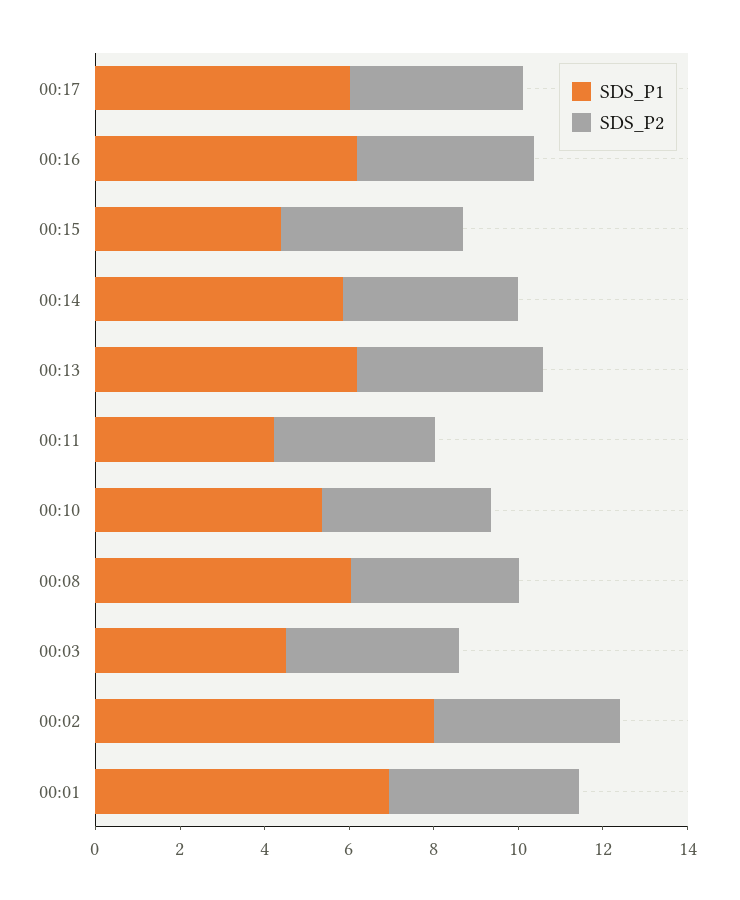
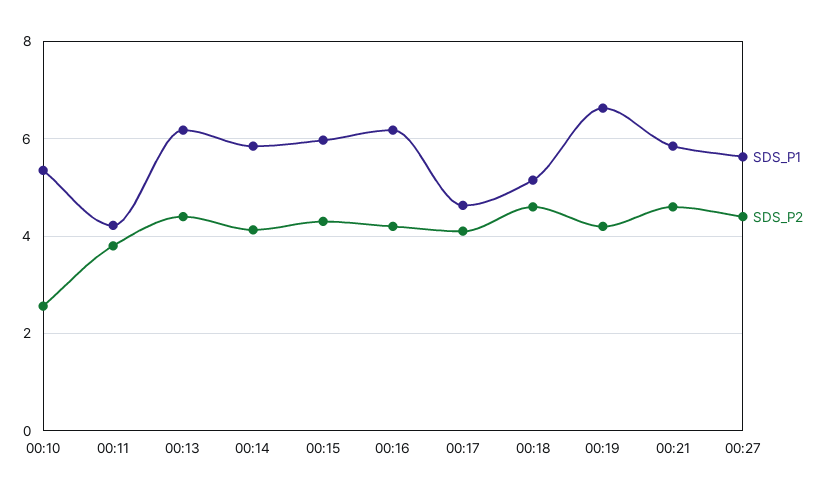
SDS_P1, 00:17: 6 -> 4.6
SDS_P1, 00:15: 4.5 -> 6
SDS_P2, 00:10: 4 -> 2.6
SDS_P1, 00:08: 6 -> none
SDS_P2, 00:08: 4 -> none
SDS_P1, 00:03: 4.5 -> none
SDS_P2, 00:03: 4 -> none
SDS_P1, 00:02: 8 -> none
SDS_P2, 00:02: 4.5 -> none
SDS_P1, 00:01: 7 -> none
SDS_P2, 00:01: 4.5 -> none
SDS_P1, 00:18: none -> 5.2
SDS_P2, 00:18: none -> 4.6
SDS_P1, 00:19: none -> 6.6
SDS_P2, 00:19: none -> 4.2
SDS_P1, 00:21: none -> 5.8
SDS_P2, 00:21: none -> 4.6
SDS_P1, 00:27: none -> 5.6
SDS_P2, 00:27: none -> 4.4

